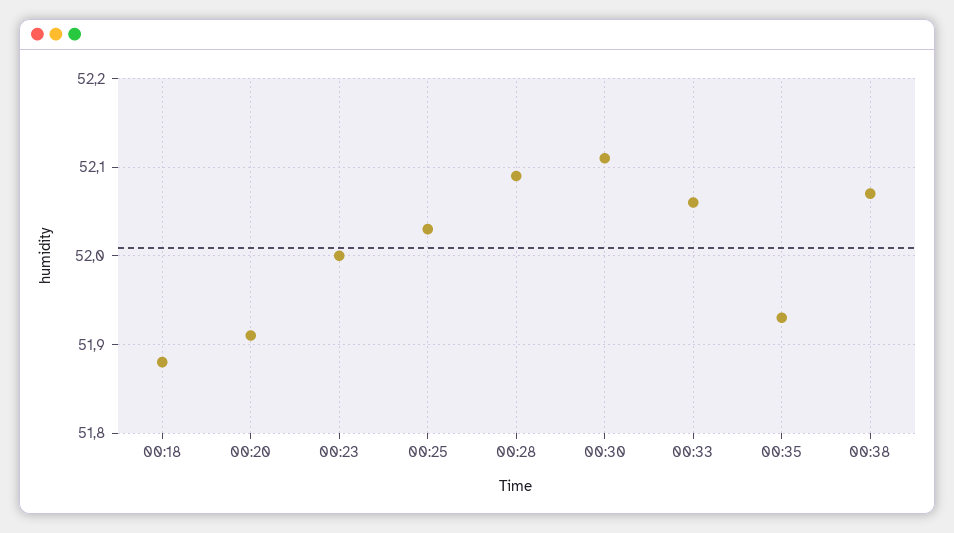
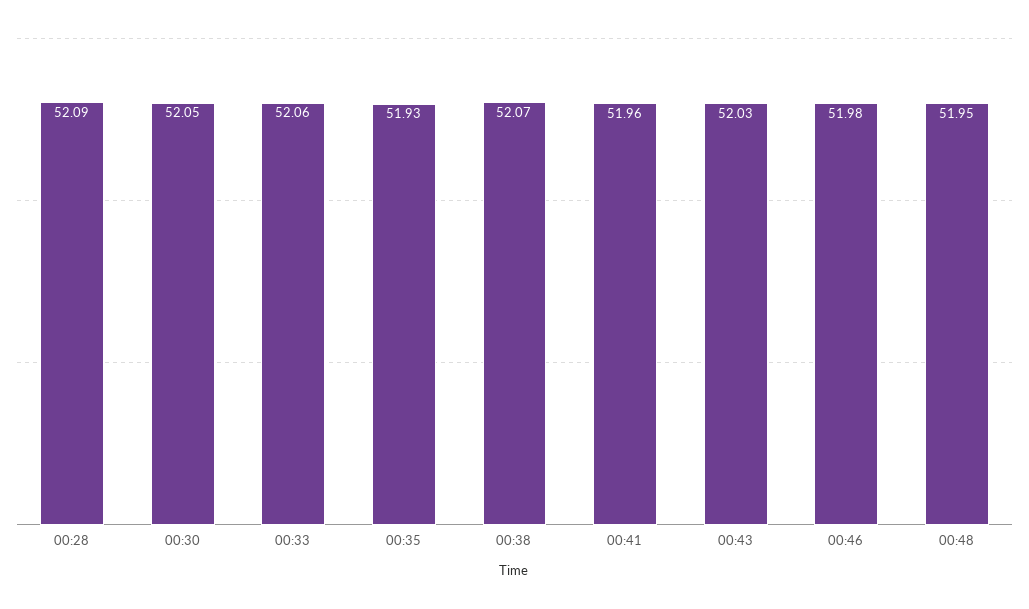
00:18: 51.88 -> none
00:20: 51.91 -> none
00:23: 52 -> none
00:25: 52.03 -> none
00:30: 52.11 -> 52.05
00:41: none -> 51.96
00:43: none -> 52.03
00:46: none -> 51.98
00:48: none -> 51.95

